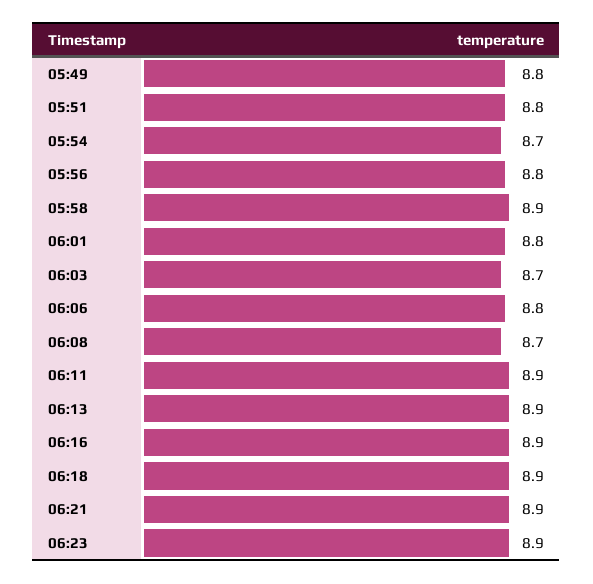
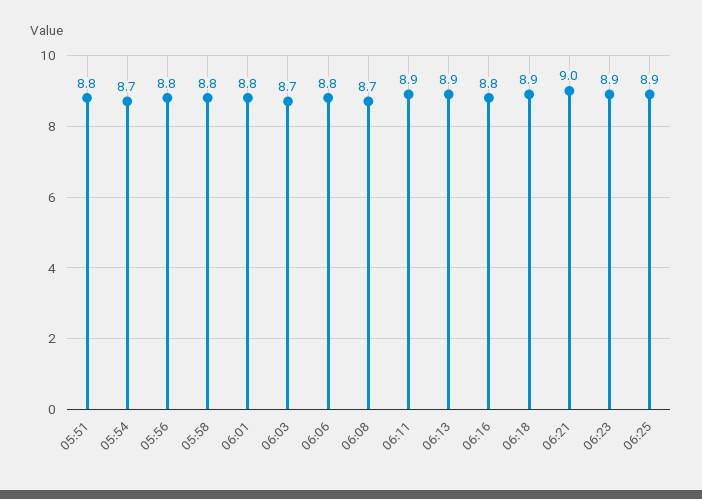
05:49: 8.8 -> none
05:58: 8.9 -> 8.8
06:16: 8.9 -> 8.8
06:21: 8.9 -> 9
06:25: none -> 8.9

